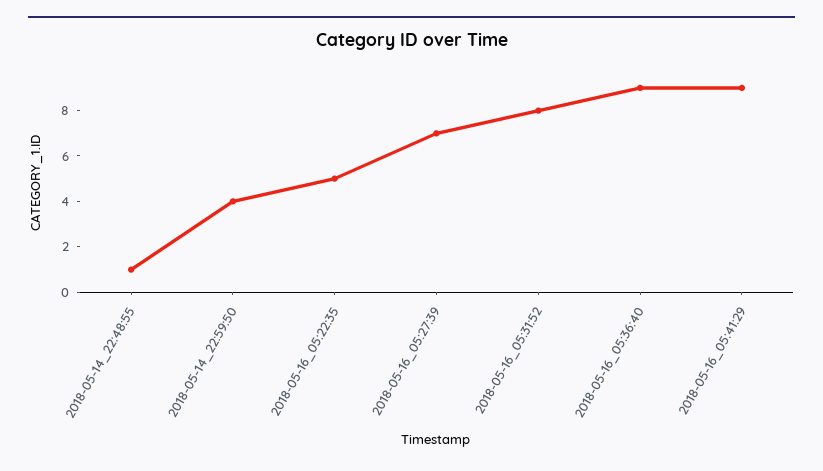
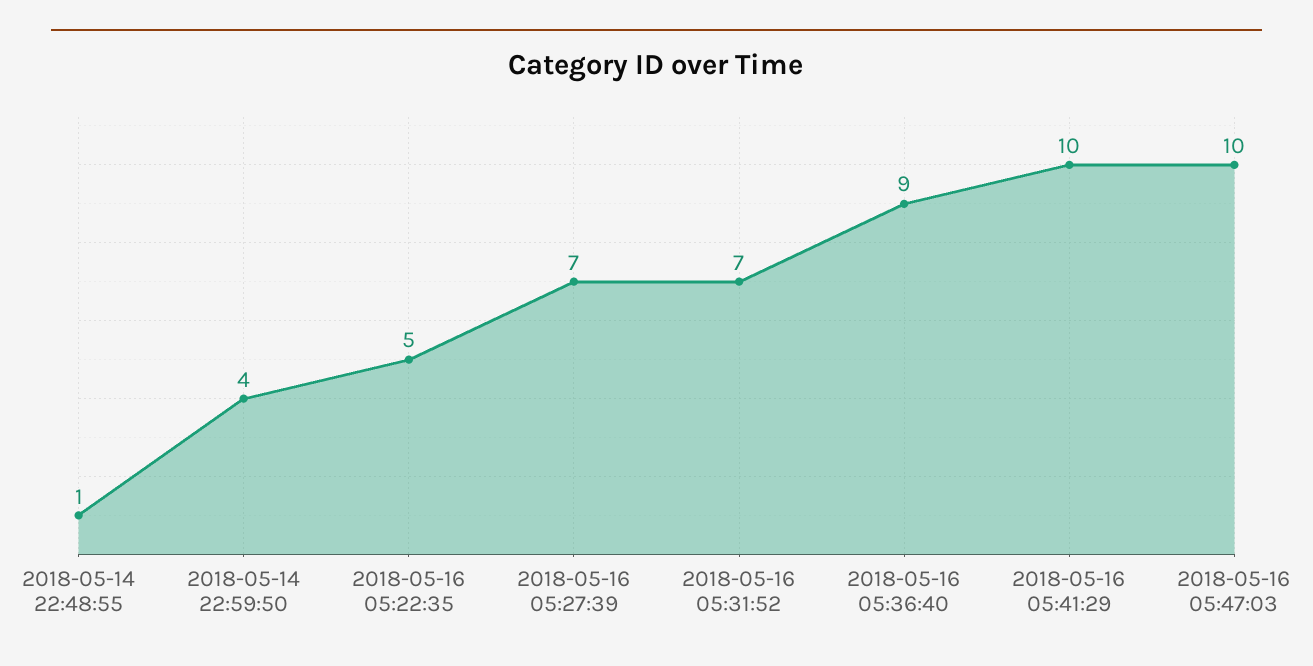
2018-05-16_05:31:52: 8 -> 7
2018-05-16_05:41:29: 9 -> 10
2018-05-16 05:47:03: none -> 10

